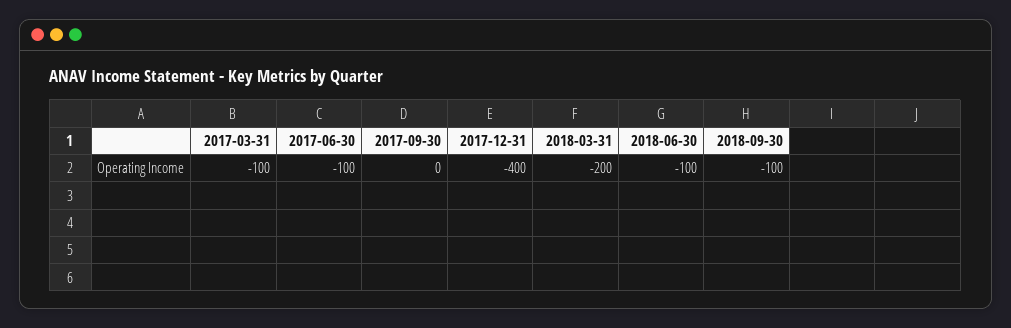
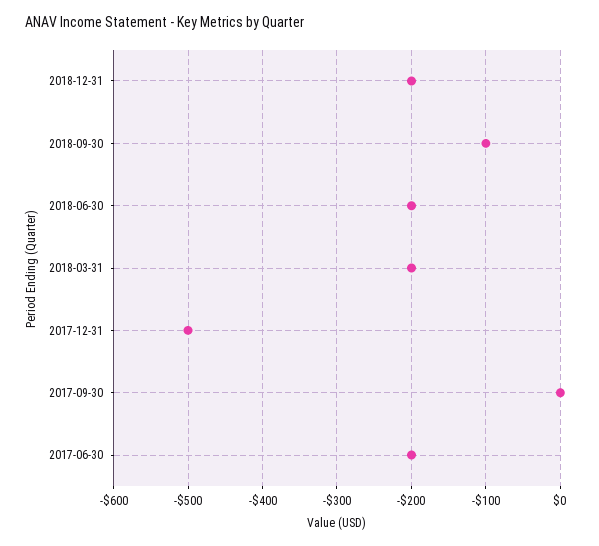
2017-03-31: -100 -> none
2017-06-30: -100 -> -200
2017-12-31: -400 -> -500
2018-06-30: -100 -> -200
2018-12-31: none -> -200

